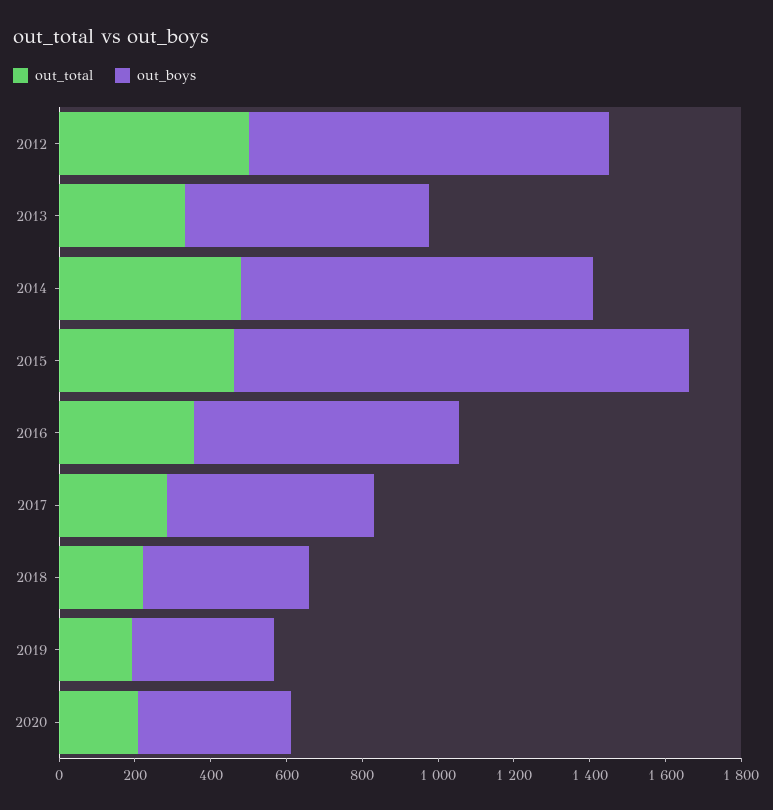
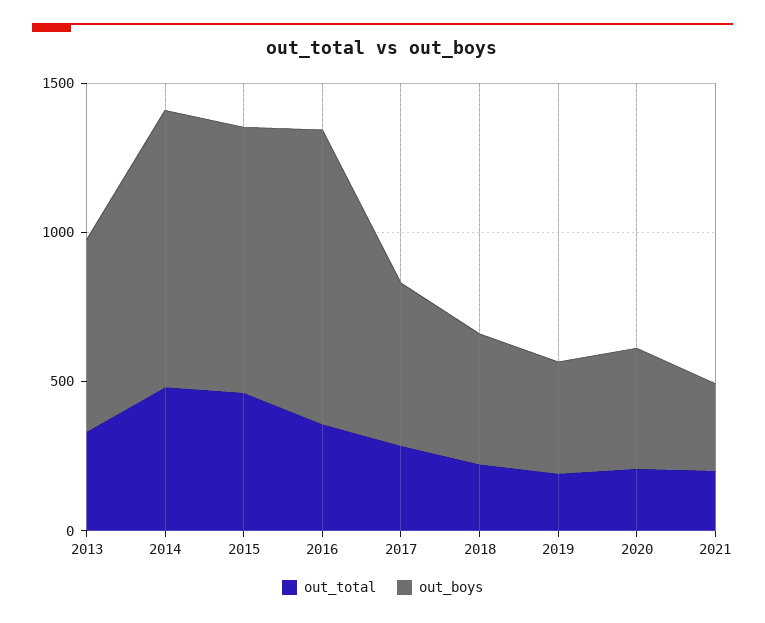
out_total, 2012: 500 -> none
out_boys, 2012: 950 -> none
out_boys, 2015: 1200 -> 900
out_boys, 2016: 700 -> 1000
out_total, 2021: none -> 200
out_boys, 2021: none -> 300

